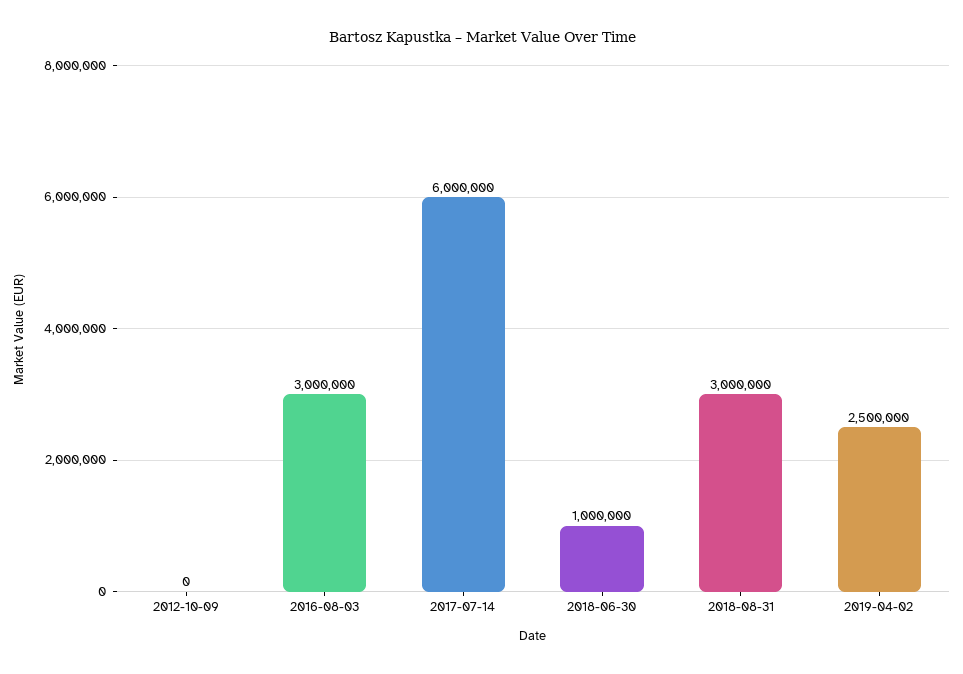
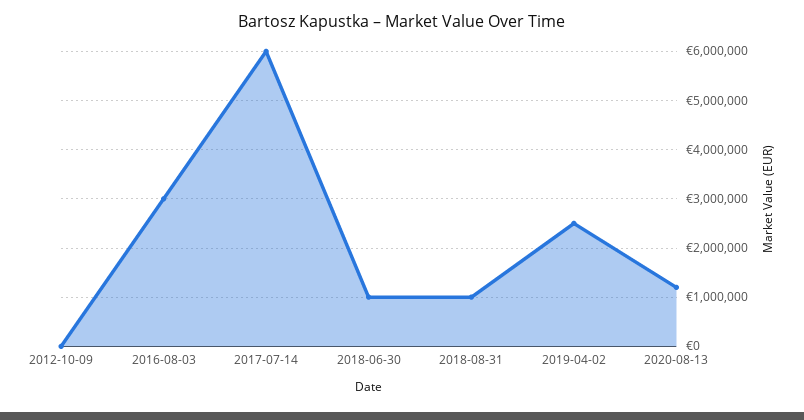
2018-08-31: 3000000 -> 1000000
2020-08-13: none -> 1200000

